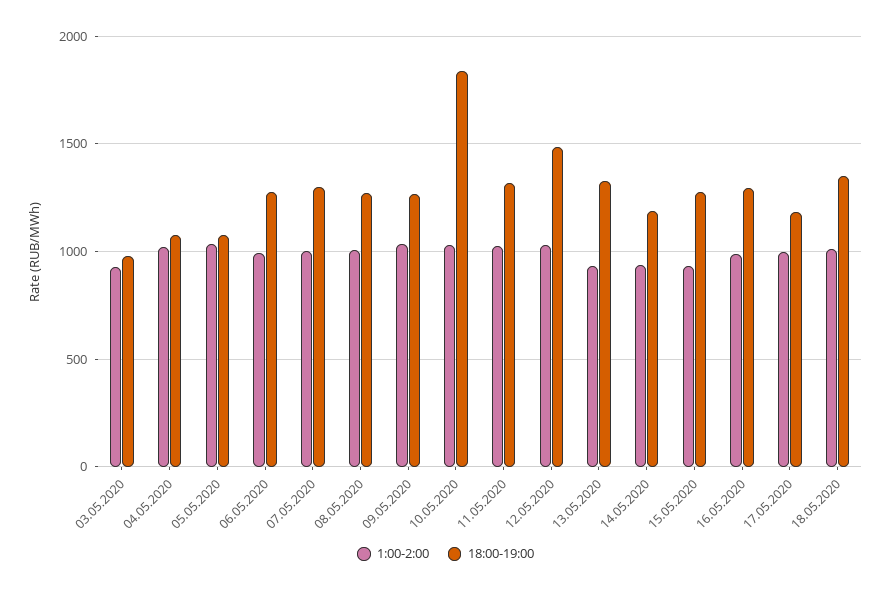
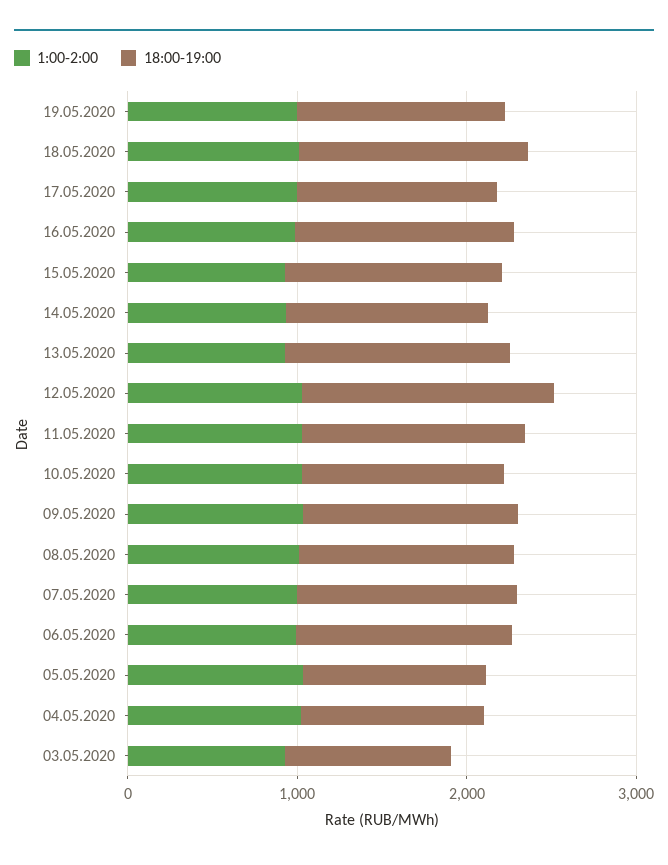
18:00-19:00, 10.05.2020: 1850 -> 1200
1:00-2:00, 19.05.2020: none -> 1000
18:00-19:00, 19.05.2020: none -> 1200

